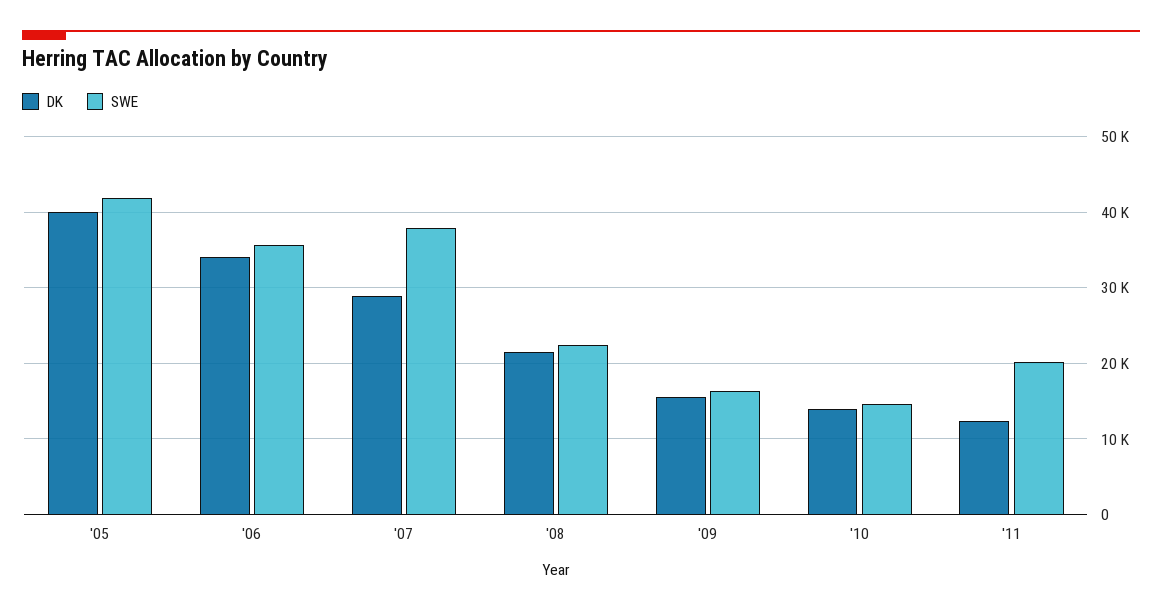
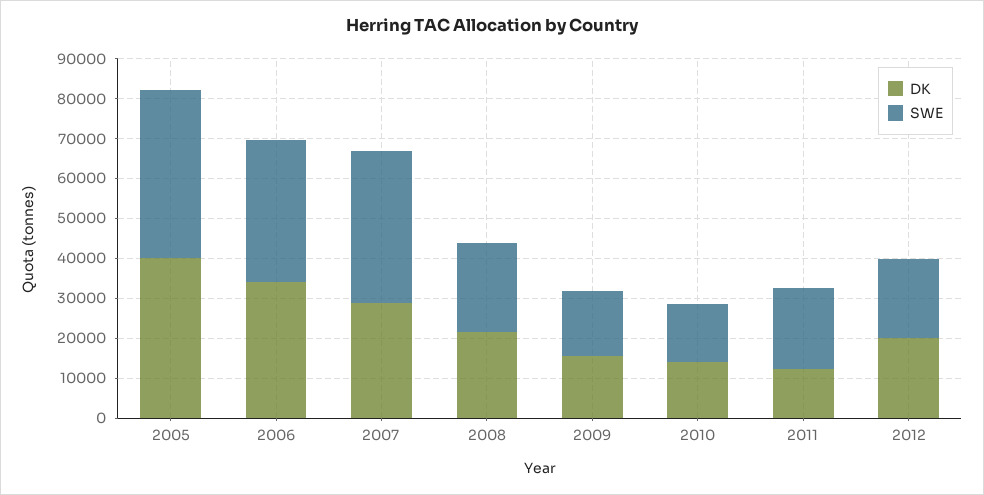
DK, 2012: none -> 20000
SWE, 2012: none -> 20000

